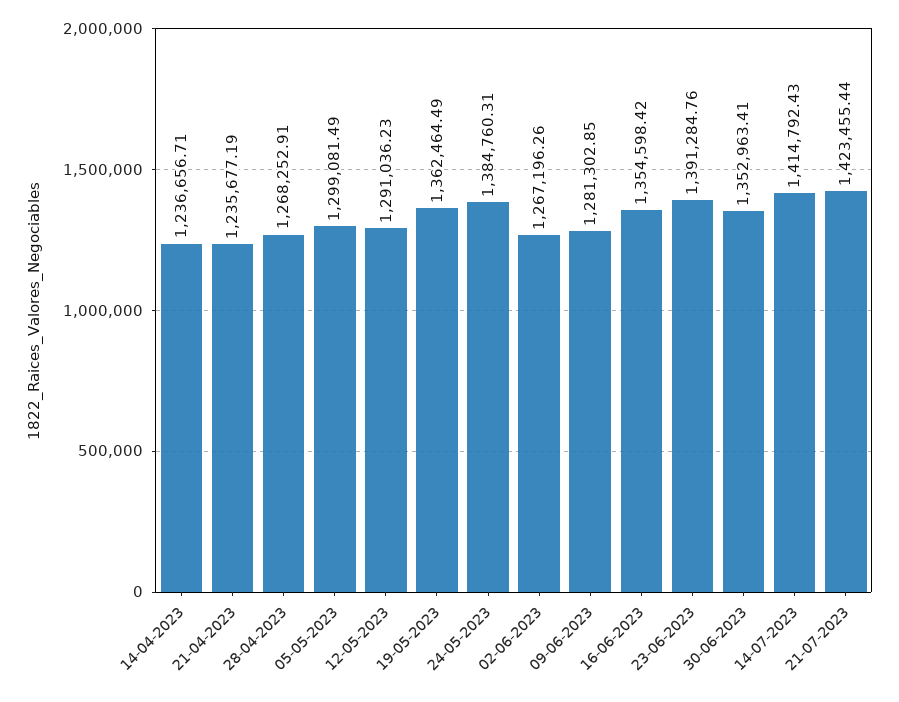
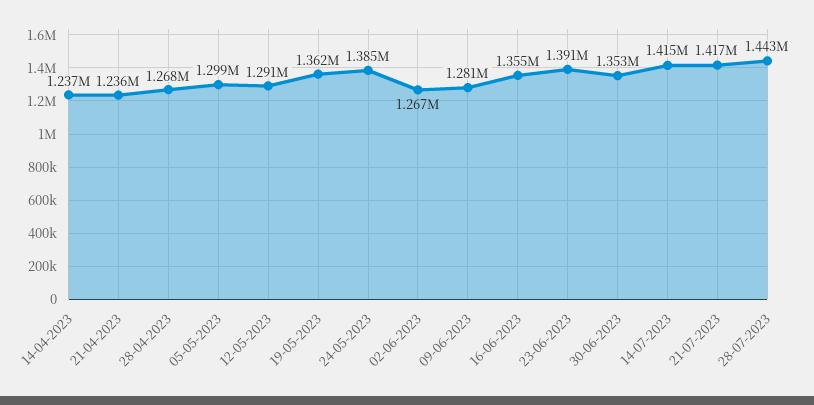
21-07-2023: 1423455.44 -> 1417000
28-07-2023: none -> 1443000

